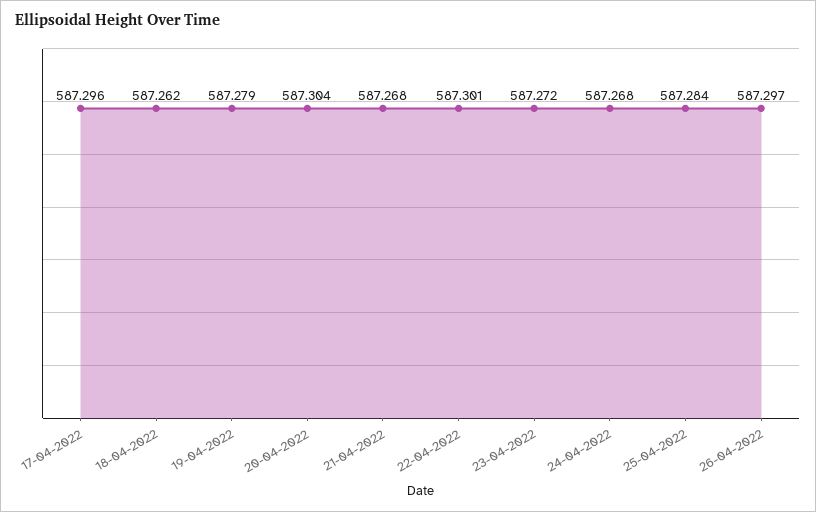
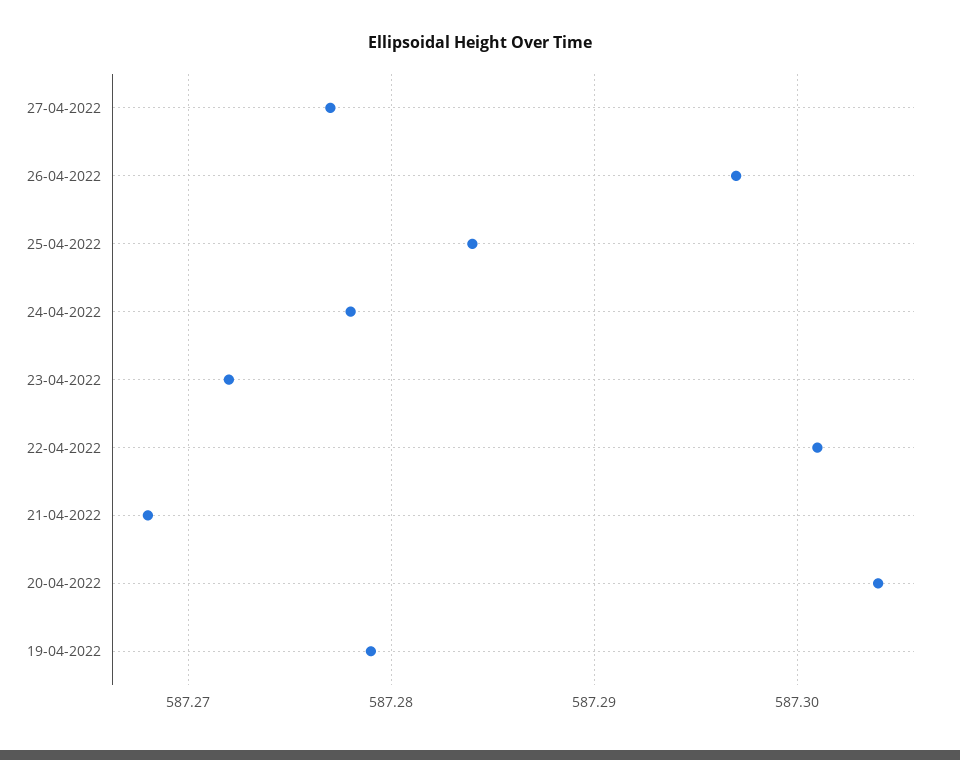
17-04-2022: 587.296 -> none
18-04-2022: 587.262 -> none
24-04-2022: 587.268 -> 587.278
27-04-2022: none -> 587.277

